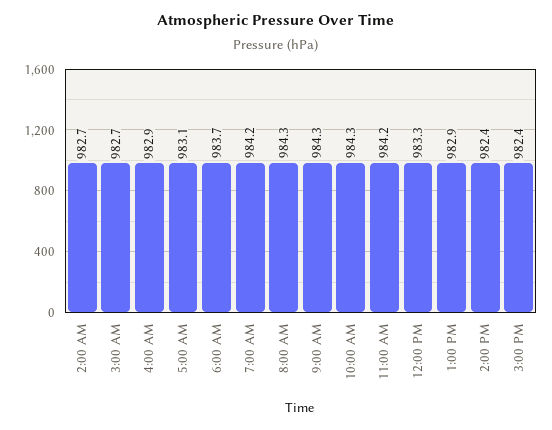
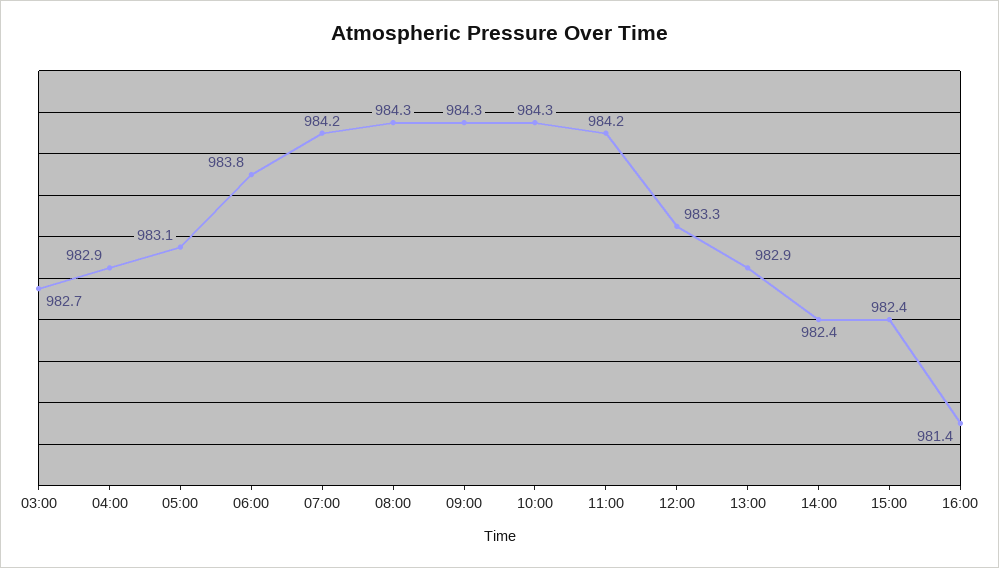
2:00 AM: 982.7 -> none
6:00 AM: 983.7 -> 983.8
16:00: none -> 981.4

